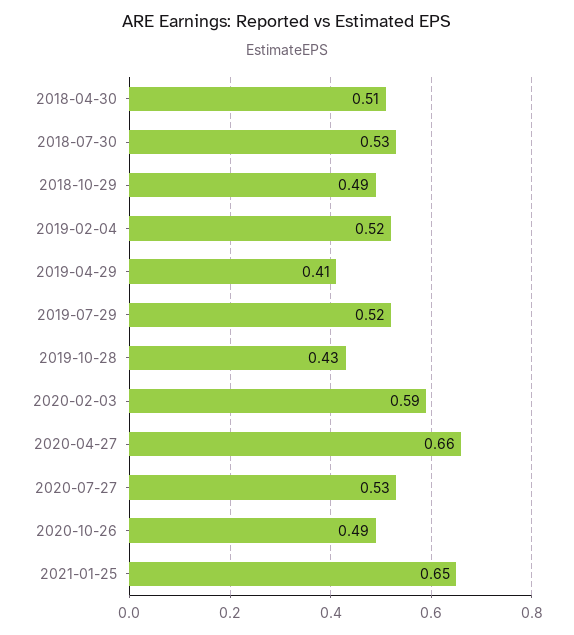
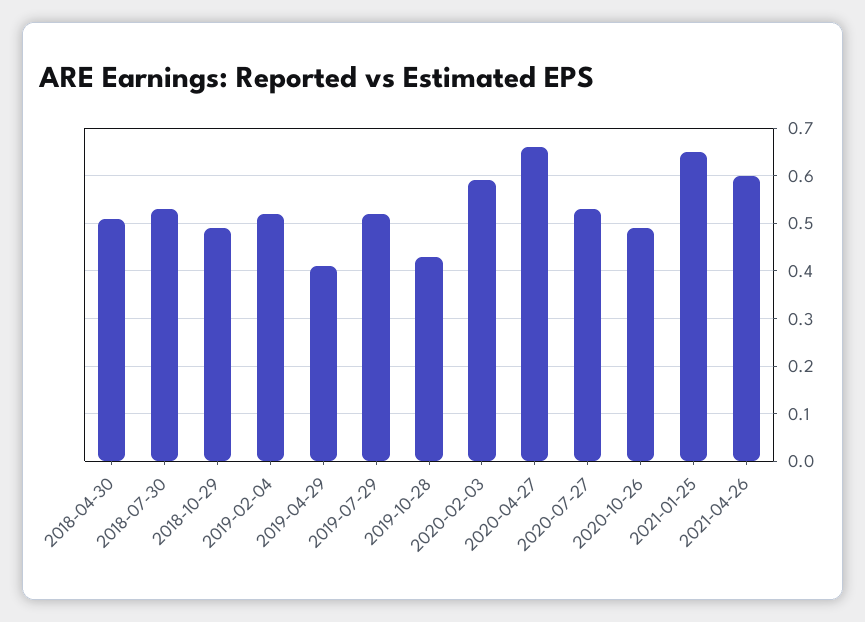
2021-04-26: none -> 0.6

